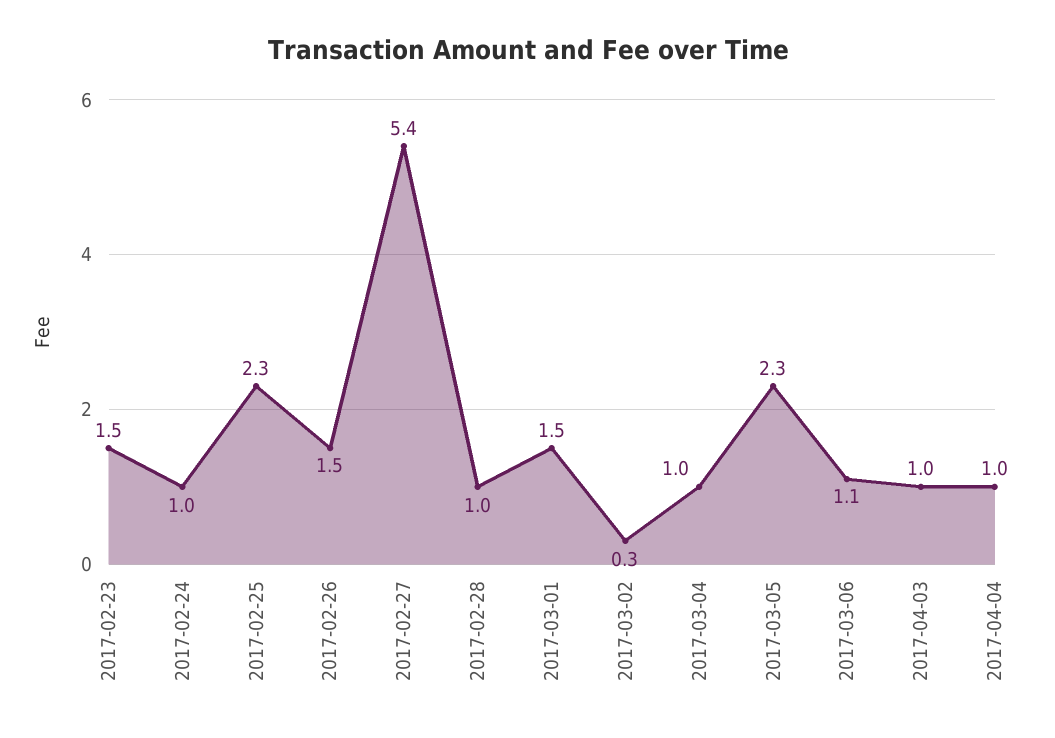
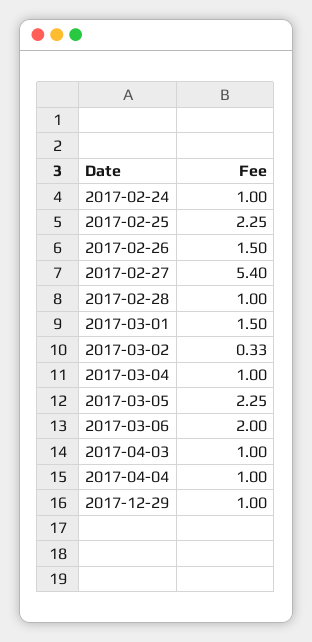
2017-02-23: 1.5 -> none
2017-03-06: 1.1 -> 2
2017-12-29: none -> 1

